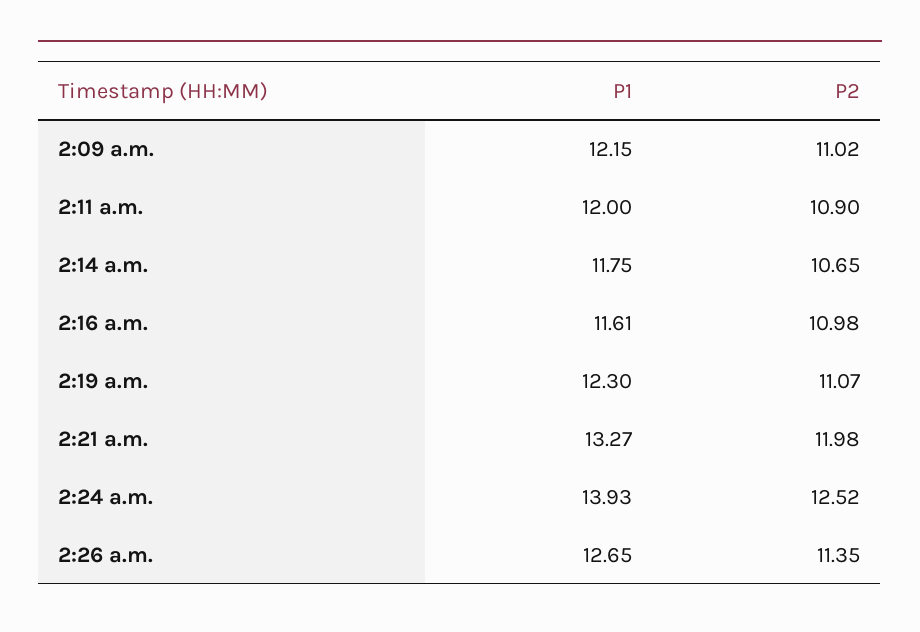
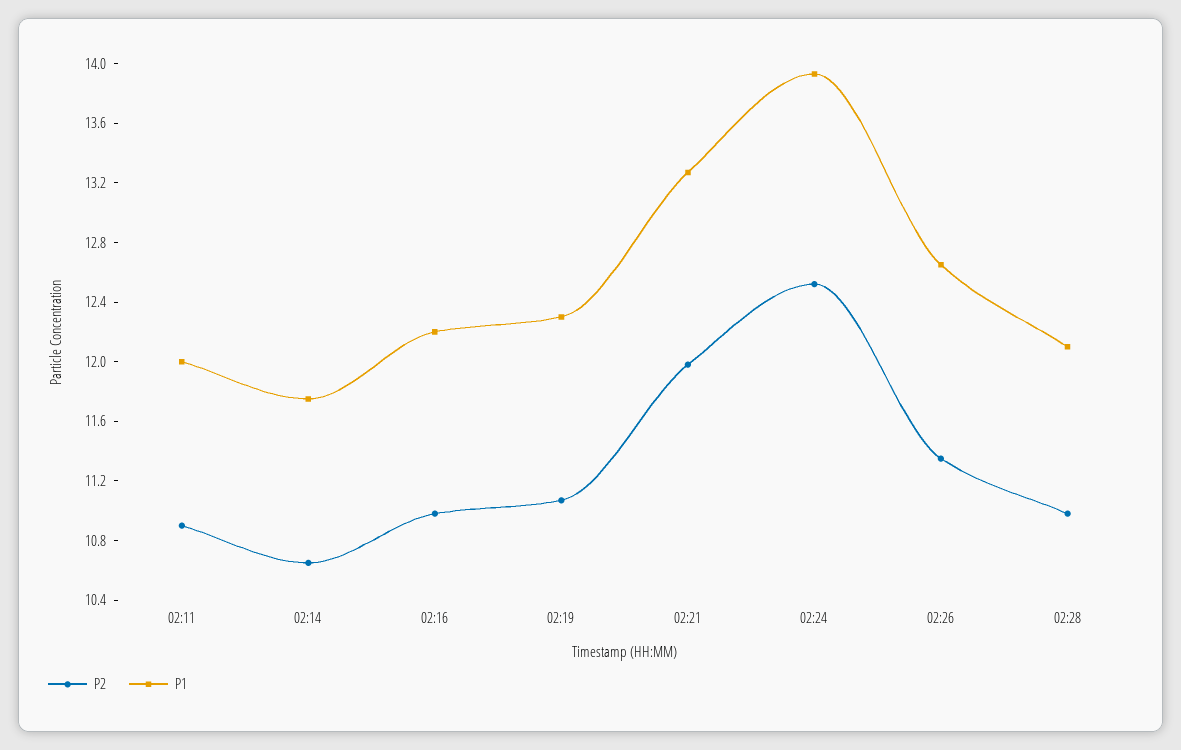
P1, 2:09 a.m.: 12.15 -> none
P2, 2:09 a.m.: 11.02 -> none
P1, 2:16 a.m.: 11.61 -> 12.2
P2, 02:28: none -> 11
P1, 02:28: none -> 12.1

